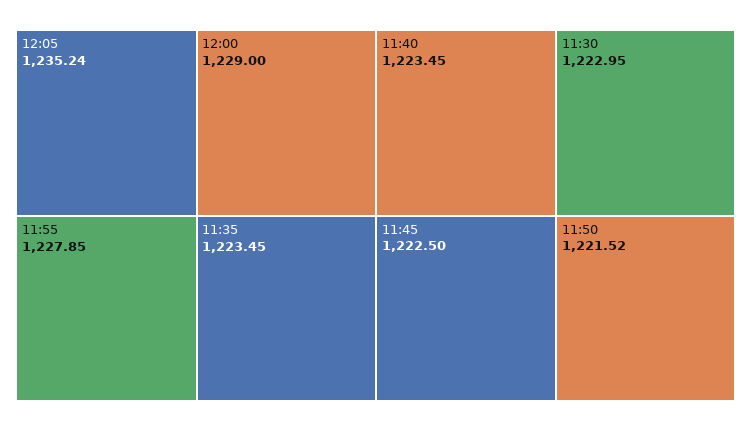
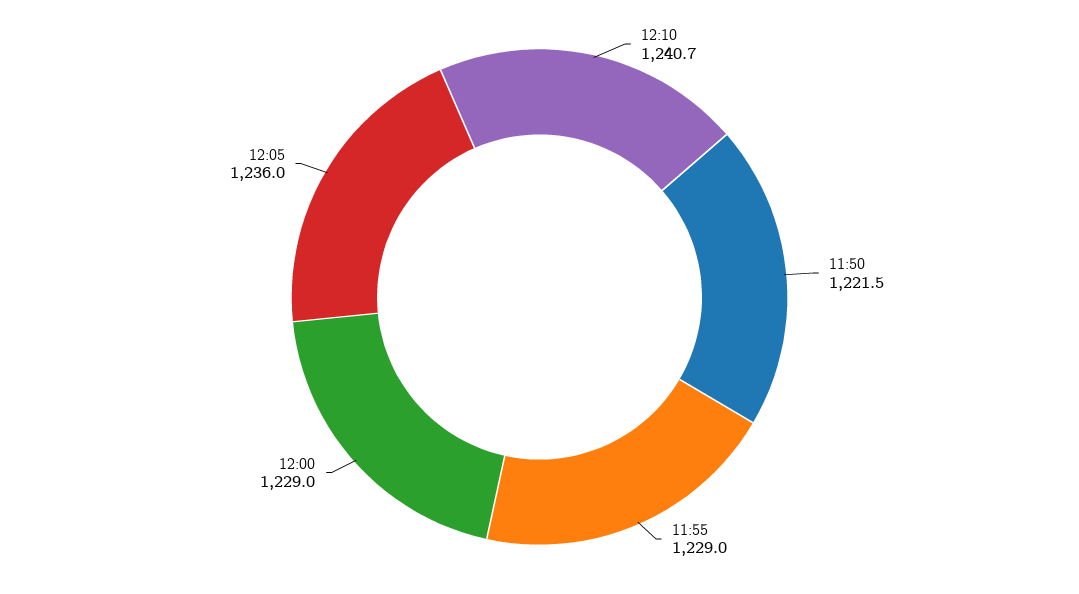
12:05: 1235.24 -> 1236
11:55: 1227.85 -> 1229
11:35: 1223.45 -> none
11:40: 1223.45 -> none
11:30: 1222.95 -> none
11:45: 1222.5 -> none
12:10: none -> 1240.7

